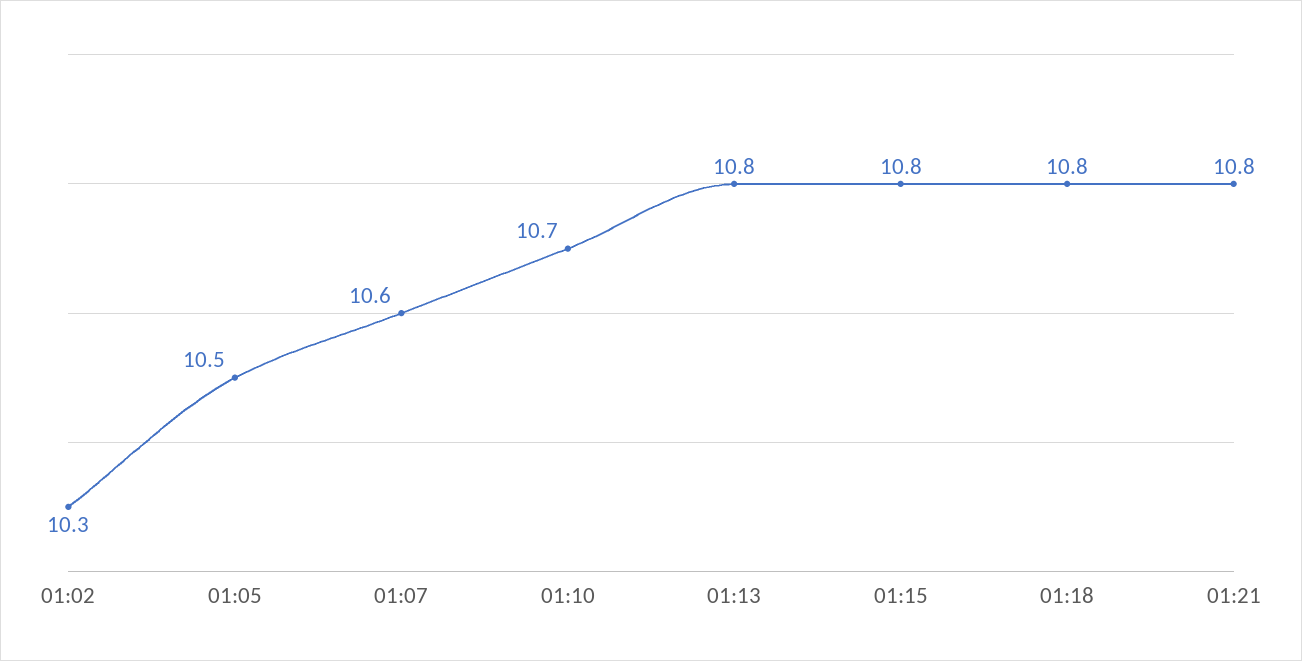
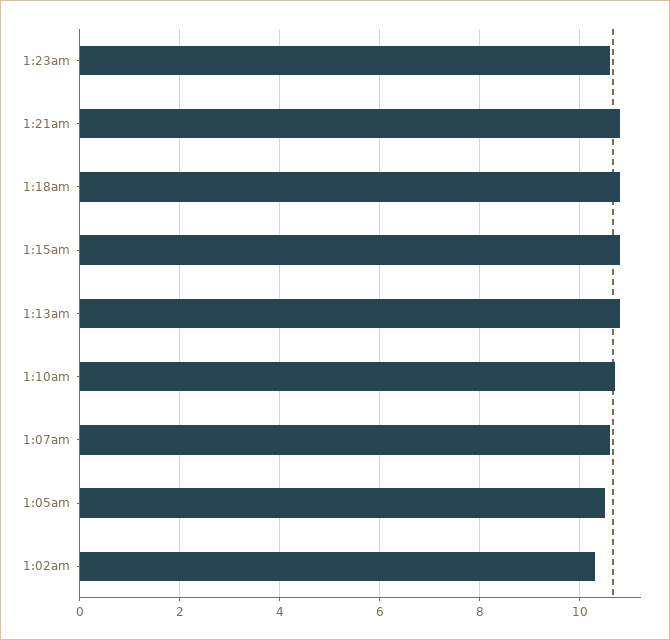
1:23am: none -> 10.5

